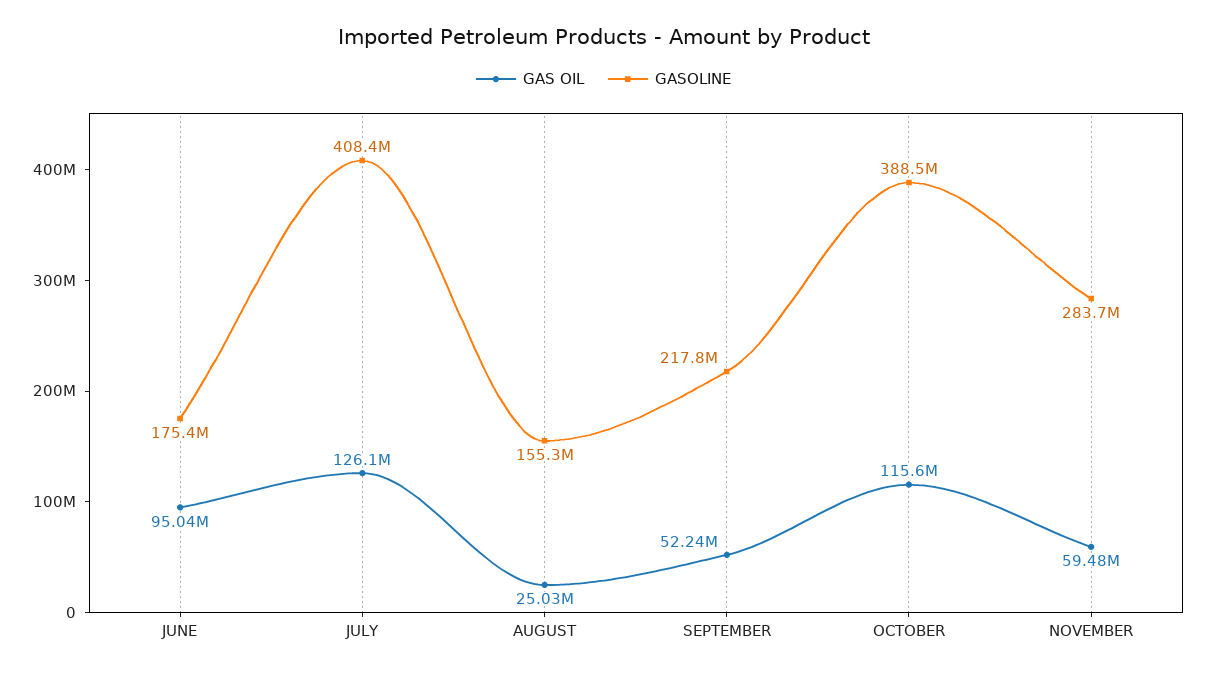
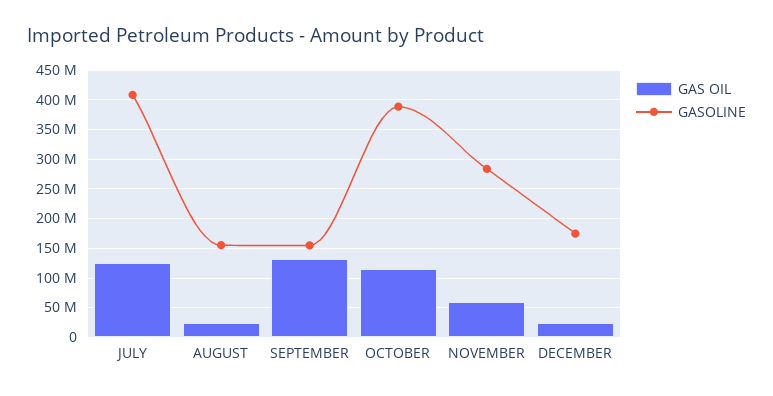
GAS OIL, JUNE: 95040000 -> none
GASOLINE, JUNE: 175400000 -> none
GAS OIL, SEPTEMBER: 52240000 -> 125000000
GASOLINE, SEPTEMBER: 217800000 -> 150000000
GAS OIL, DECEMBER: none -> 25000000
GASOLINE, DECEMBER: none -> 175000000

